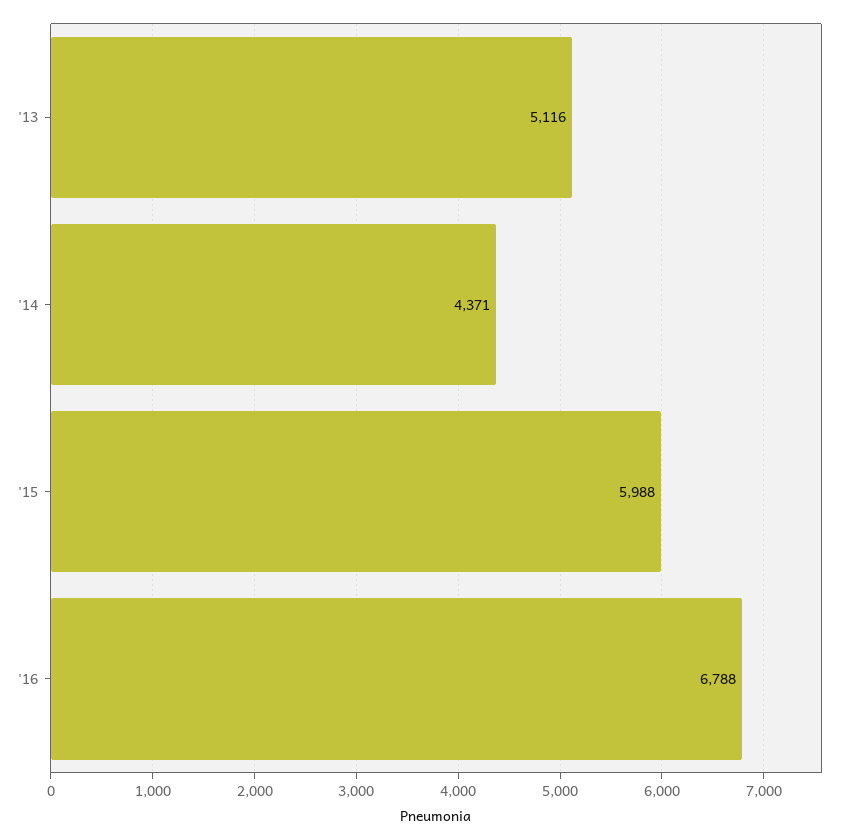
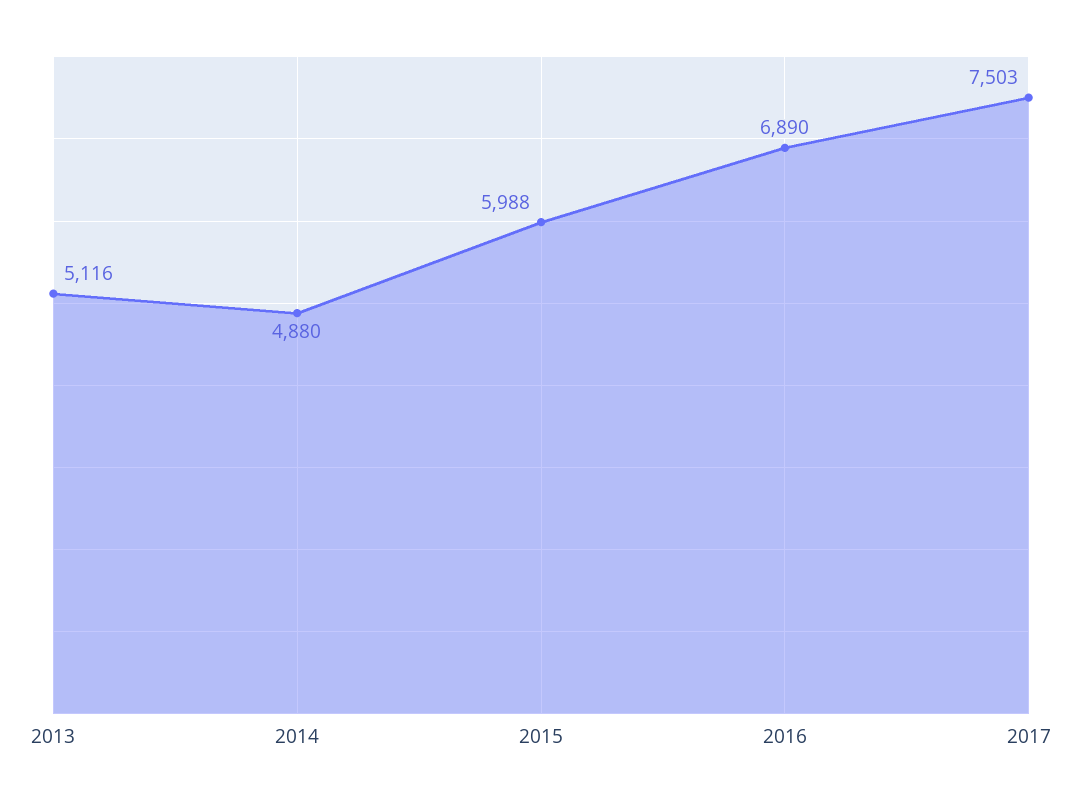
'14: 4371 -> 4880
'16: 6788 -> 6890
2017: none -> 7503

